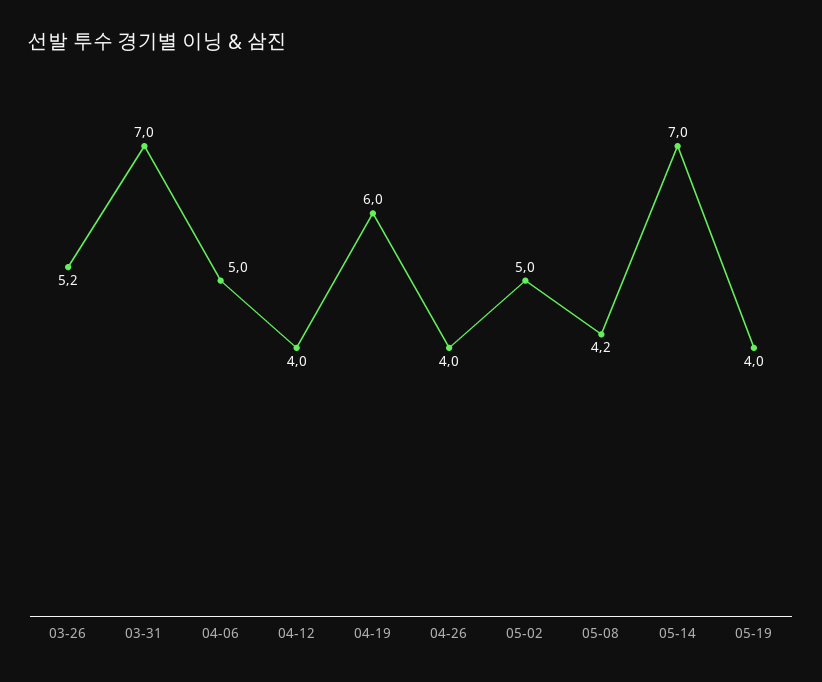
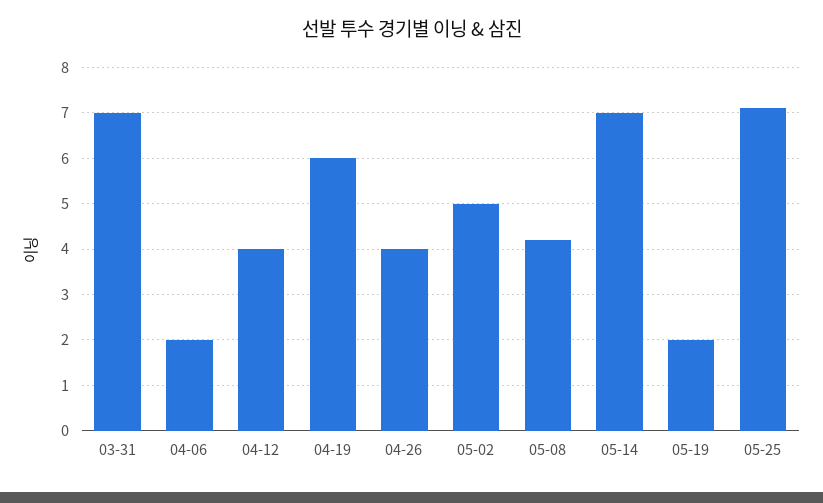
03-26: 5.2 -> none
04-06: 5 -> 2
05-19: 4 -> 2
05-25: none -> 7

